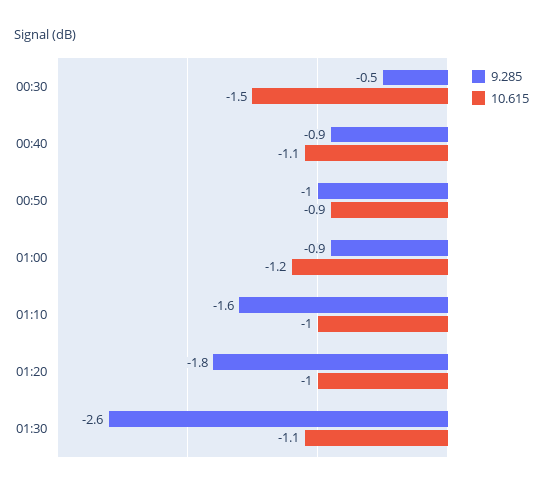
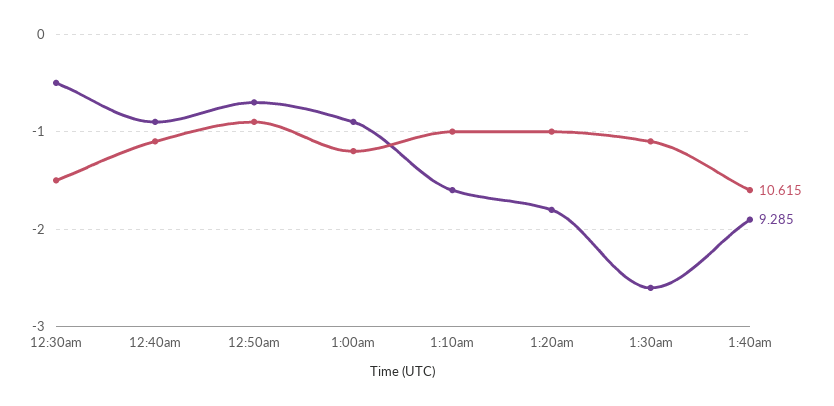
9.285, 00:50: -1 -> -0.7
10.615, 1:40am: none -> -1.6
9.285, 1:40am: none -> -1.9

